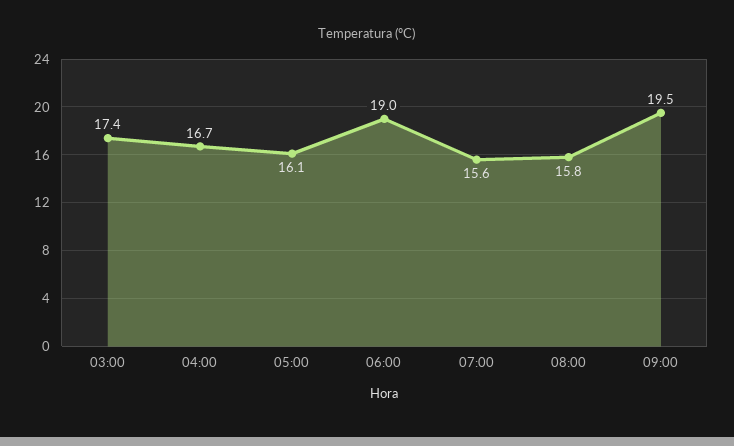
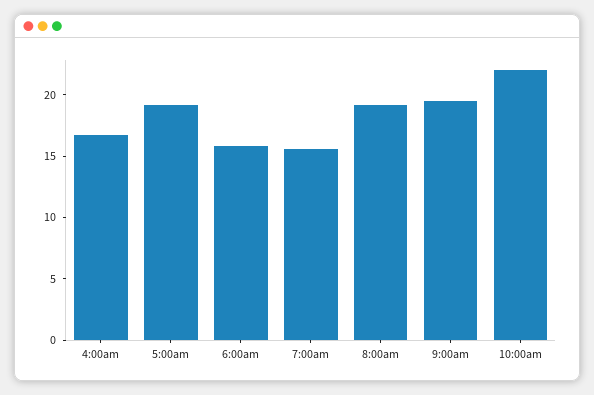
03:00: 17.4 -> none
05:00: 16.1 -> 19
06:00: 19 -> 16
08:00: 15.8 -> 19
10:00am: none -> 22

